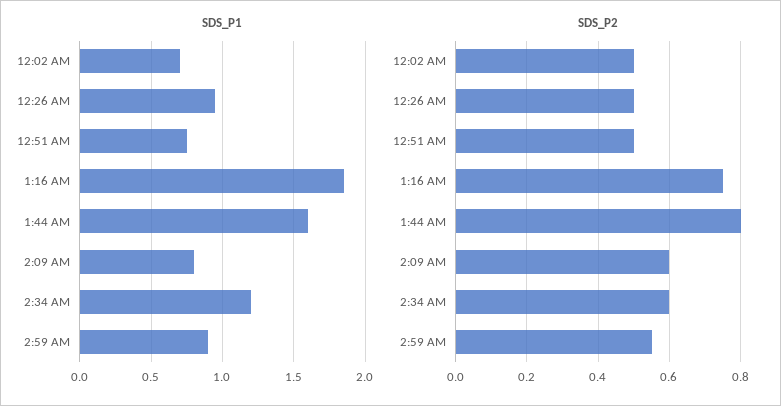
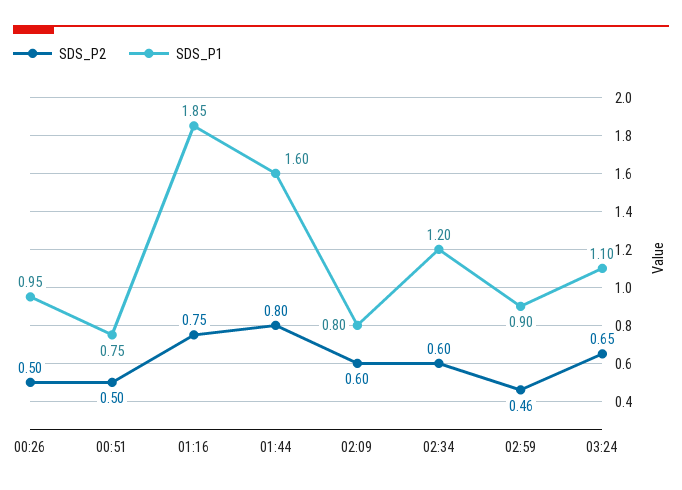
SDS_P1, 12:02 AM: 0.7 -> none
SDS_P2, 12:02 AM: 0.5 -> none
SDS_P2, 2:59 AM: 0.55 -> 0.46
SDS_P2, 03:24: none -> 0.65
SDS_P1, 03:24: none -> 1.1

